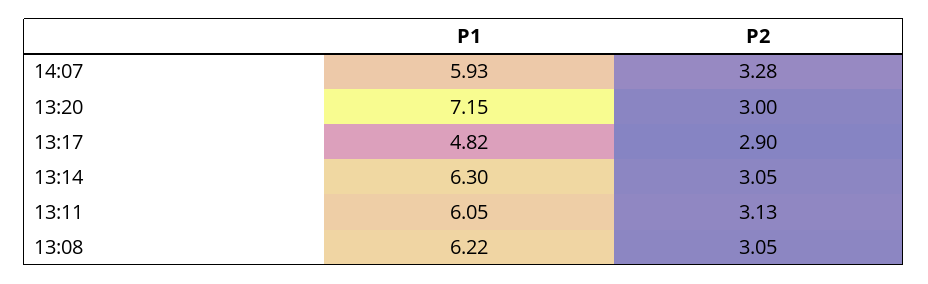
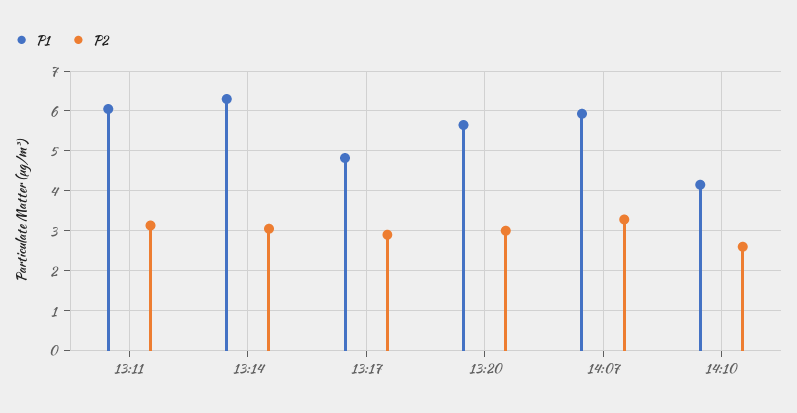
P1, 13:20: 7.15 -> 5.6
P1, 13:08: 6.22 -> none
P2, 13:08: 3.05 -> none
P1, 14:10: none -> 4.2
P2, 14:10: none -> 2.6

